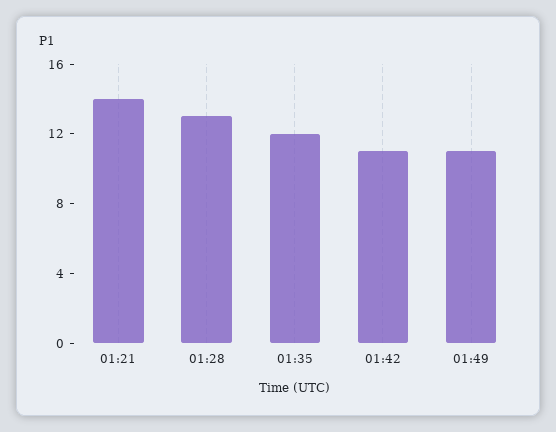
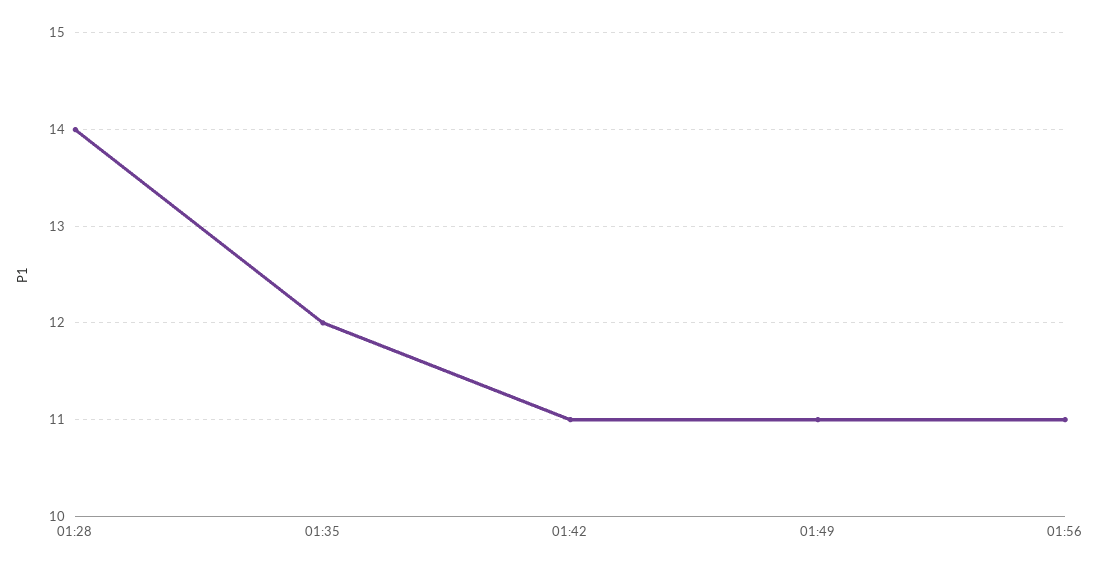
01:21: 14 -> none
01:28: 13 -> 14
01:56: none -> 11

